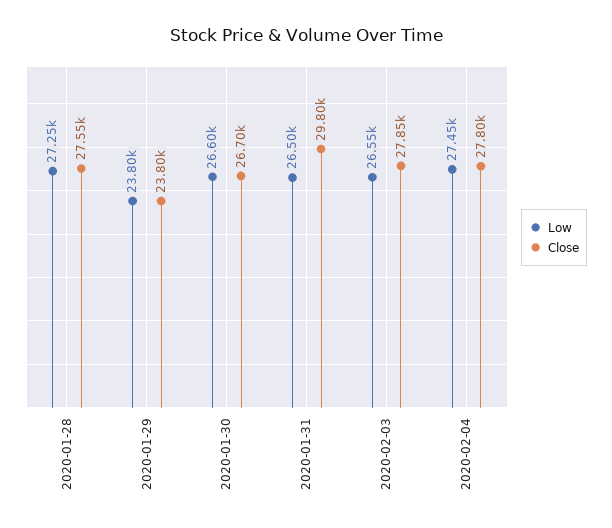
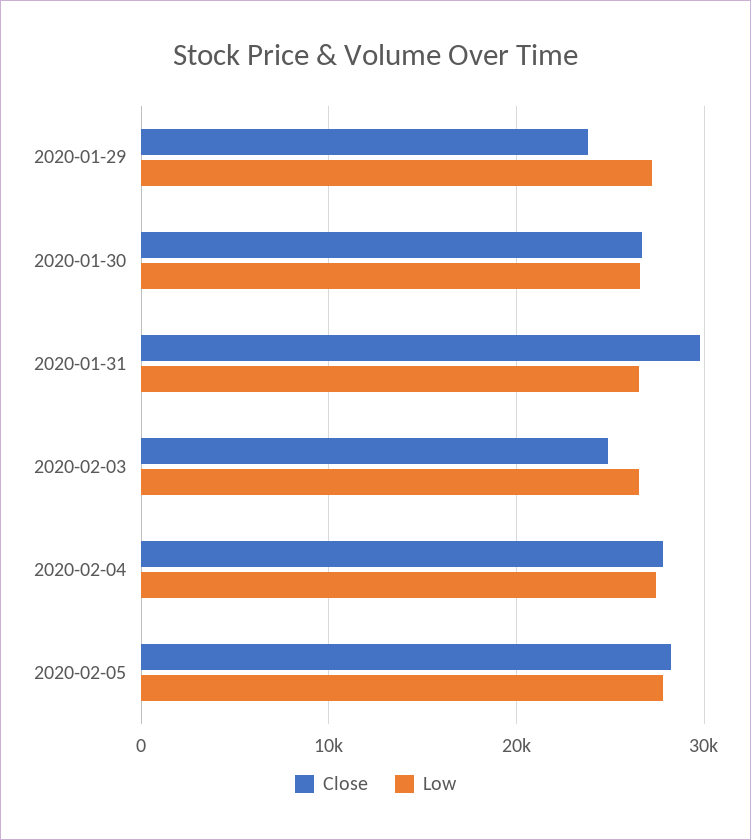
Low, 2020-01-28: 27250 -> none
Close, 2020-01-28: 27550 -> none
Low, 2020-01-29: 23800 -> 27000
Close, 2020-02-03: 27850 -> 25000
Close, 2020-02-05: none -> 28000
Low, 2020-02-05: none -> 28000

